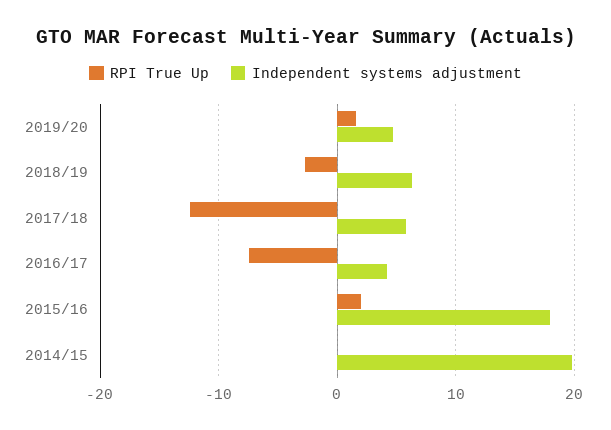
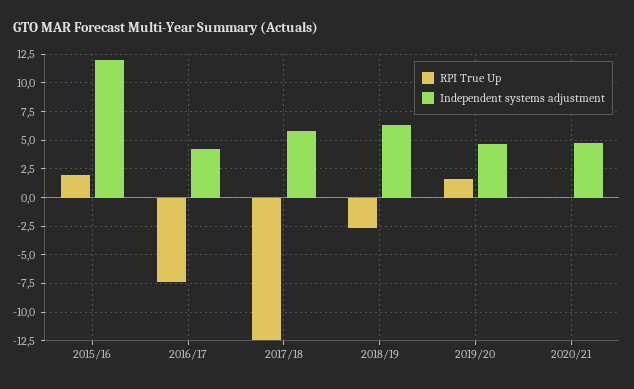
Independent systems adjustment, 2015/16: 18 -> 12.5
RPI True Up, 2014/15: 0 -> none
Independent systems adjustment, 2014/15: 20 -> none
RPI True Up, 2020/21: none -> 0
Independent systems adjustment, 2020/21: none -> 5

